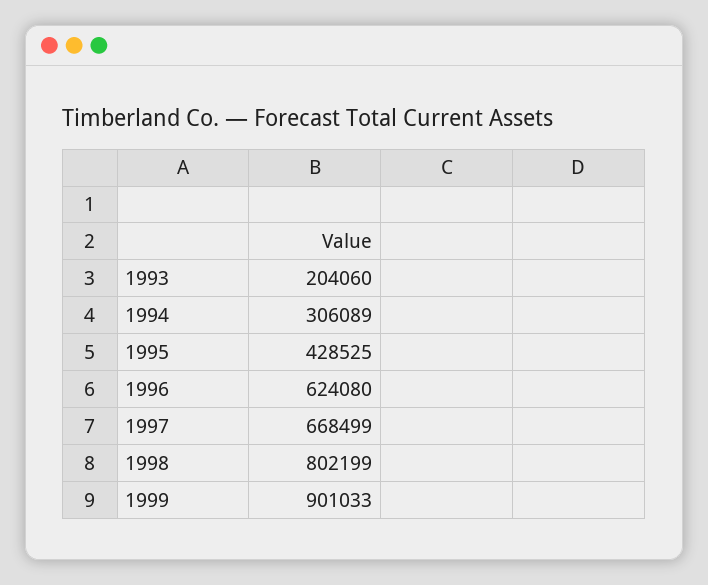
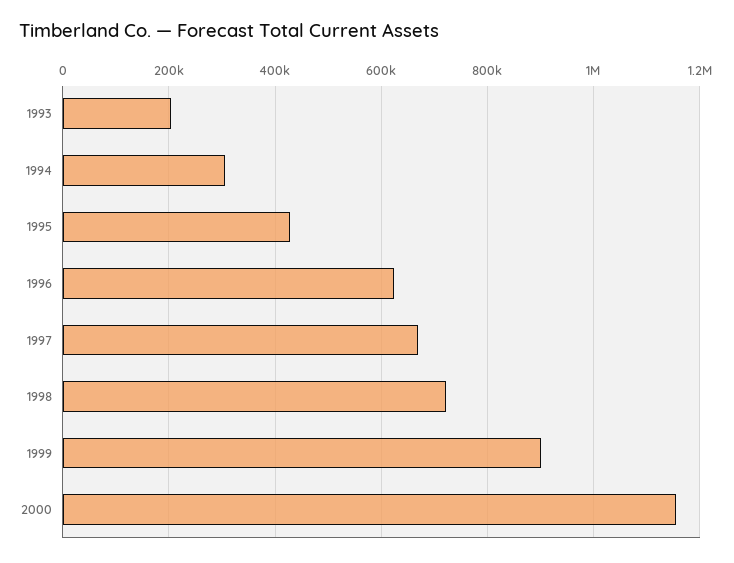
1998: 802199 -> 720000
2000: none -> 1160000

